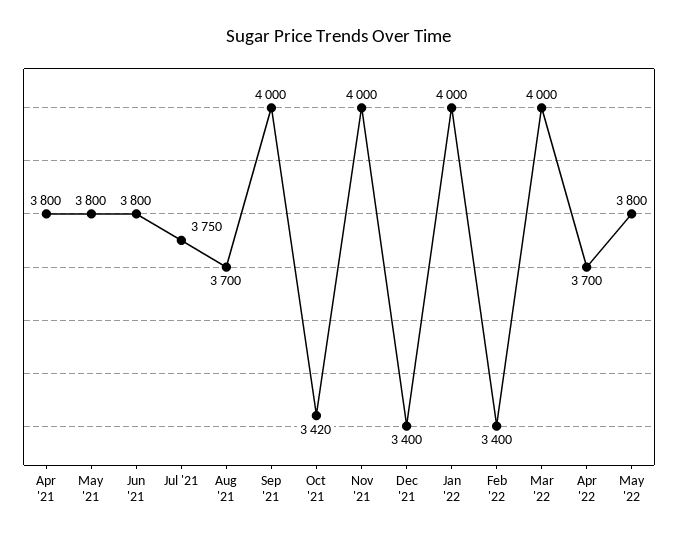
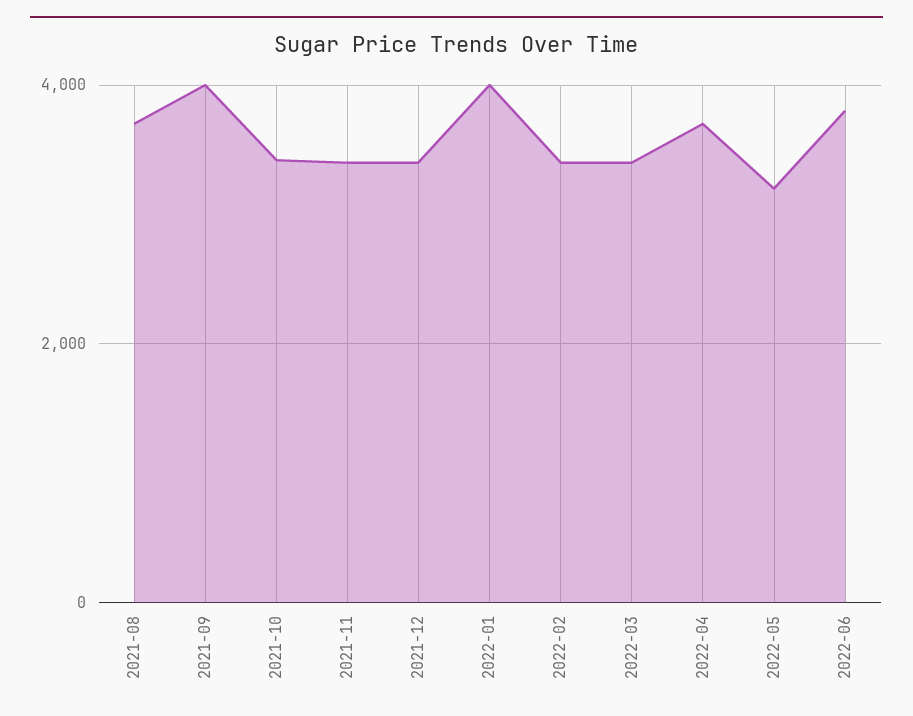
Apr '21: 3800 -> none
May '21: 3800 -> none
Jun '21: 3800 -> none
Jul '21: 3750 -> none
Nov '21: 4000 -> 3400
Mar '22: 4000 -> 3400
May '22: 3800 -> 3200
2022-06: none -> 3800

